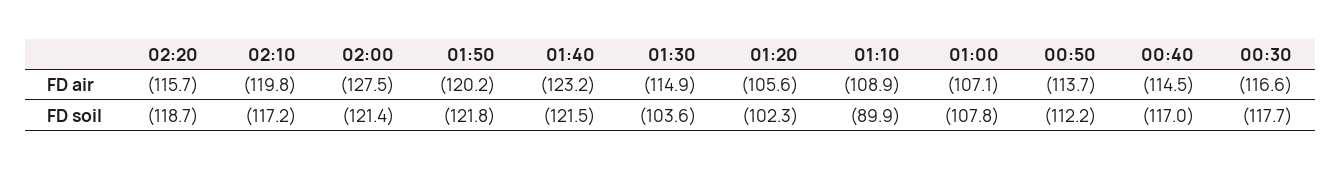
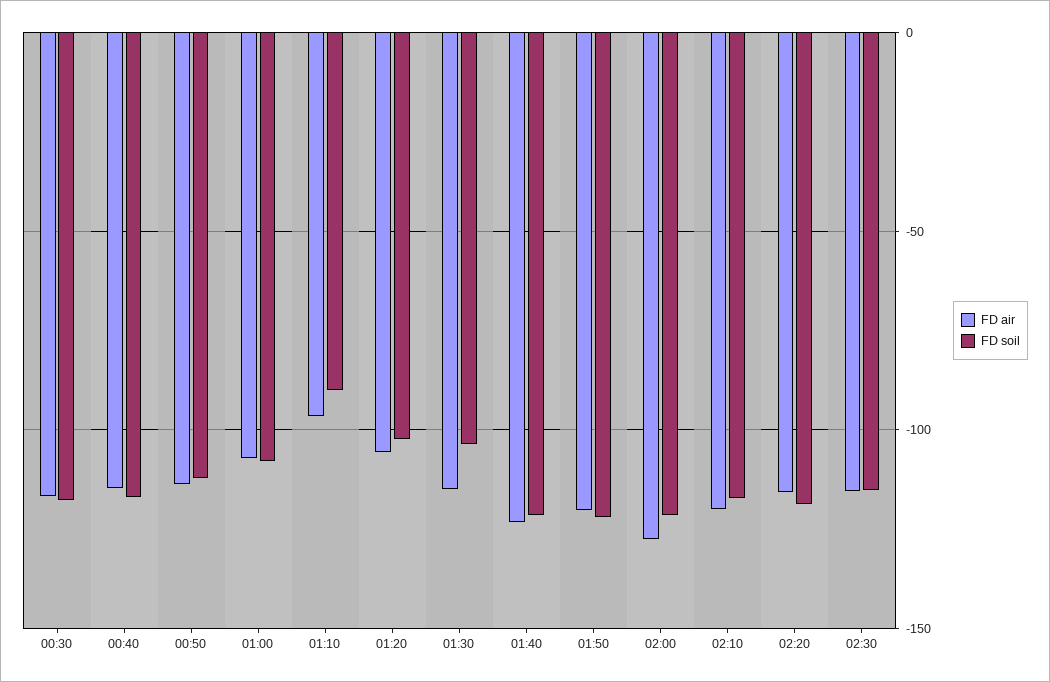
FD air, 01:10: -108.9 -> -95
FD air, 02:30: none -> -115
FD soil, 02:30: none -> -115

